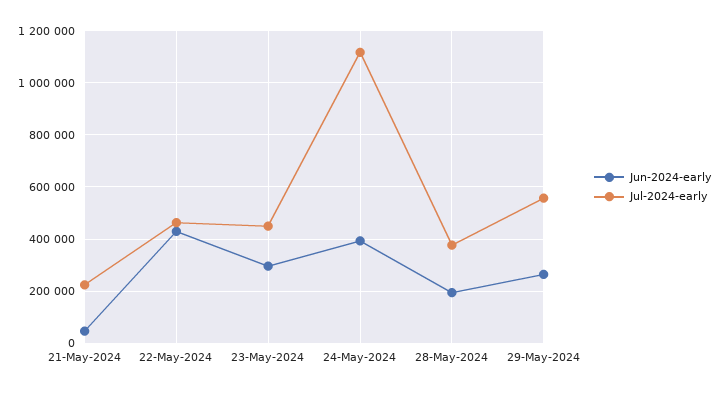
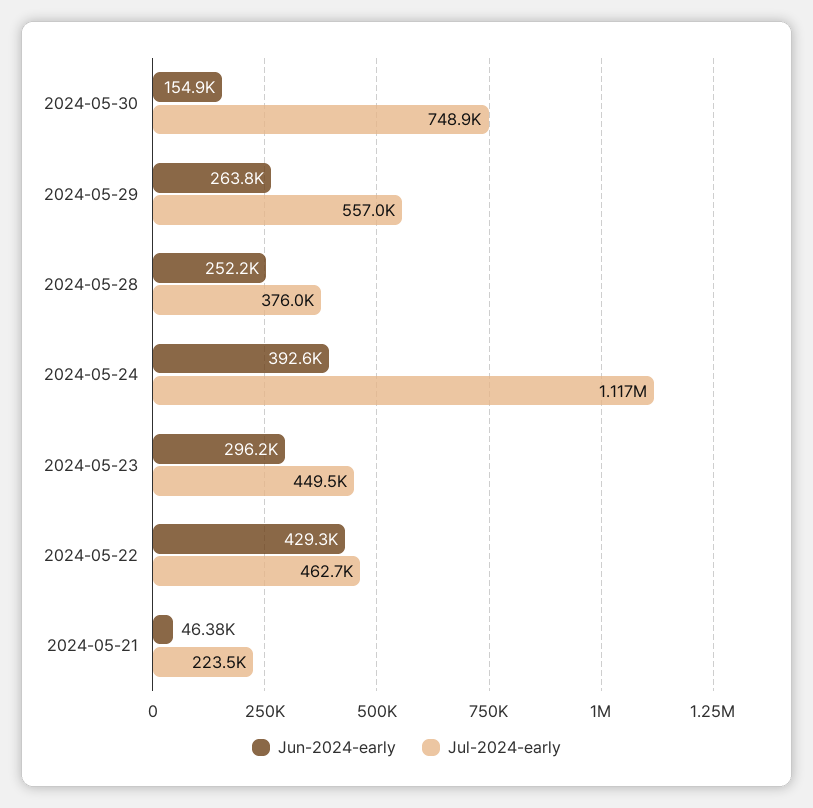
Jun-2024-early, 28-May-2024: 200000 -> 252200
Jun-2024-early, 2024-05-30: none -> 154900
Jul-2024-early, 2024-05-30: none -> 748900

